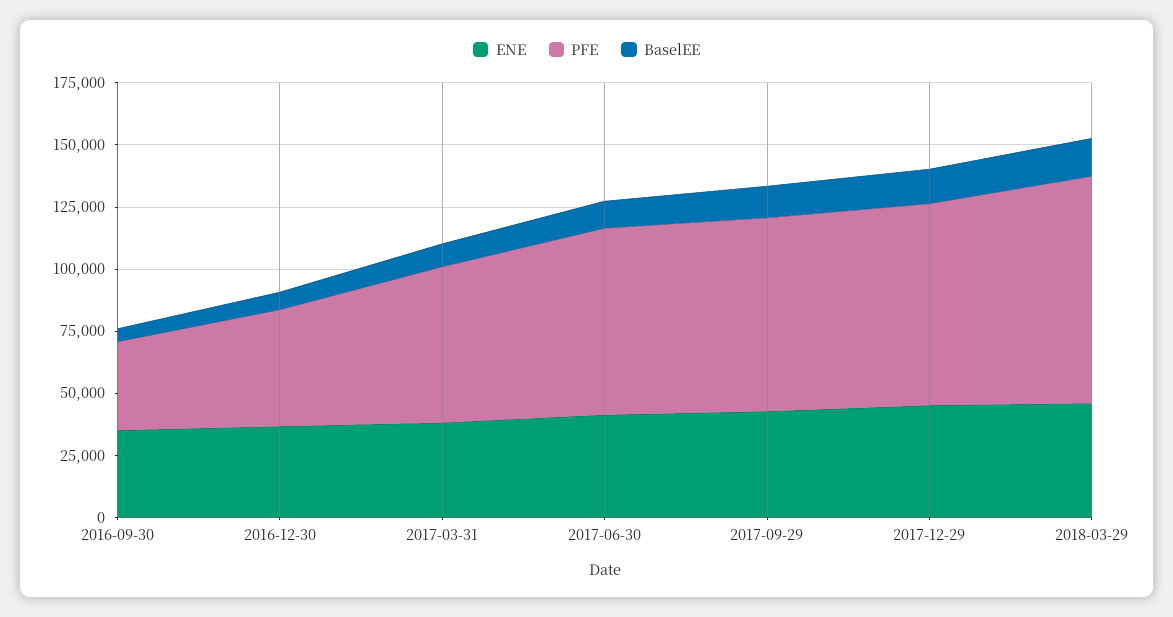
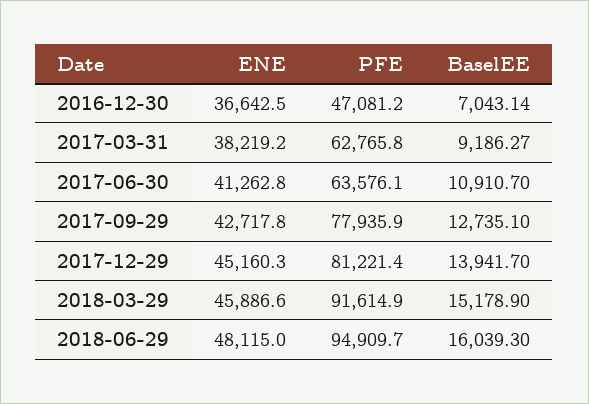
ENE, 2016-09-30: 35000 -> none
PFE, 2016-09-30: 35000 -> none
BaselEE, 2016-09-30: 5000 -> none
PFE, 2017-06-30: 75000 -> 63576.1
ENE, 2018-06-29: none -> 48115
PFE, 2018-06-29: none -> 94909.7
BaselEE, 2018-06-29: none -> 16039.3

